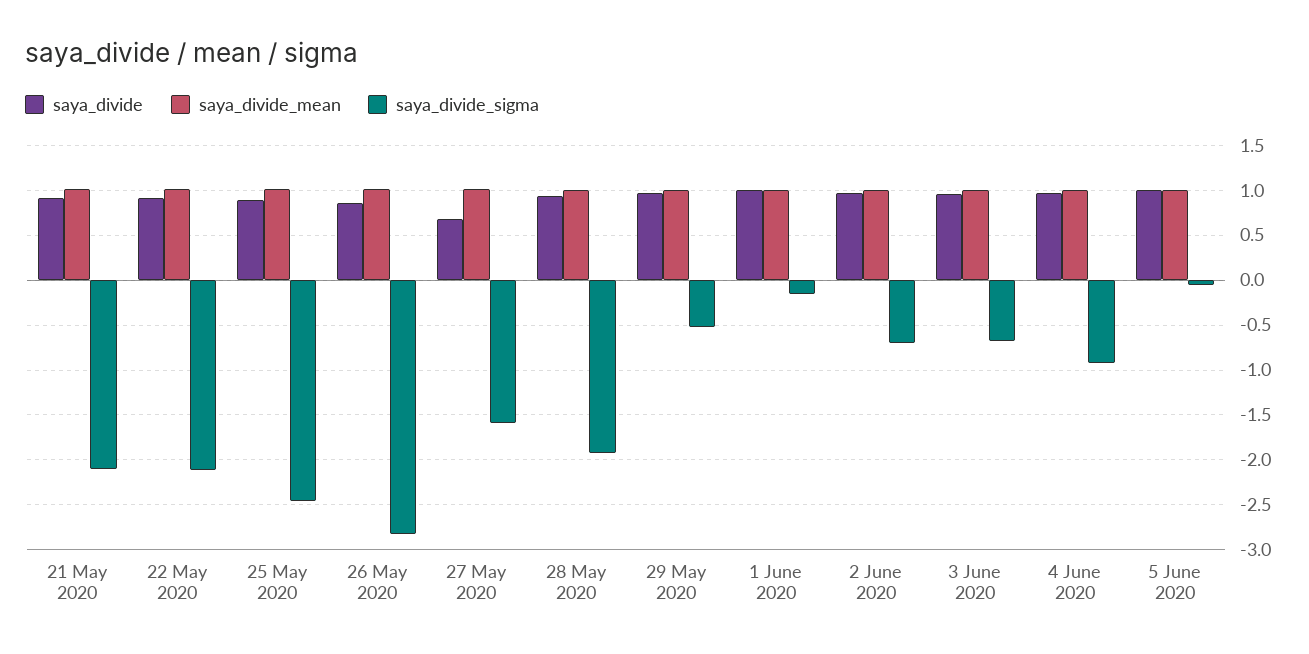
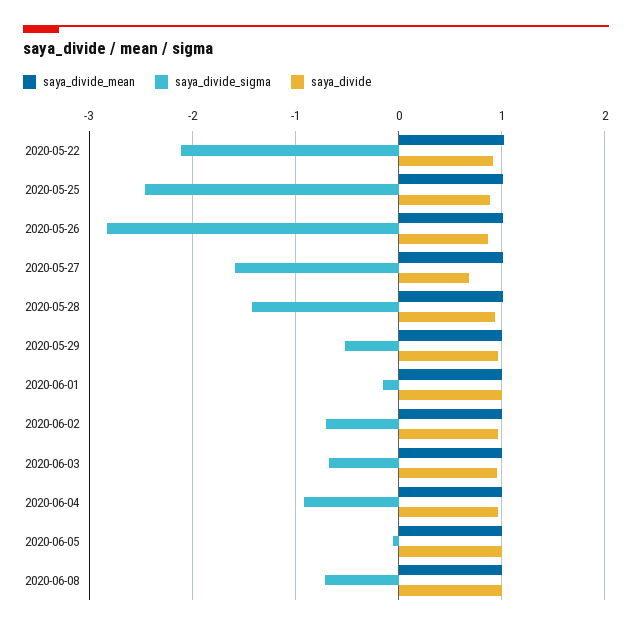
saya_divide, 21 May 2020: 0.9 -> none
saya_divide_mean, 21 May 2020: 1 -> none
saya_divide_sigma, 21 May 2020: -2.1 -> none
saya_divide_sigma, 28 May 2020: -1.9 -> -1.4
saya_divide_mean, 2020-06-08: none -> 1
saya_divide_sigma, 2020-06-08: none -> -0.7
saya_divide, 2020-06-08: none -> 1

